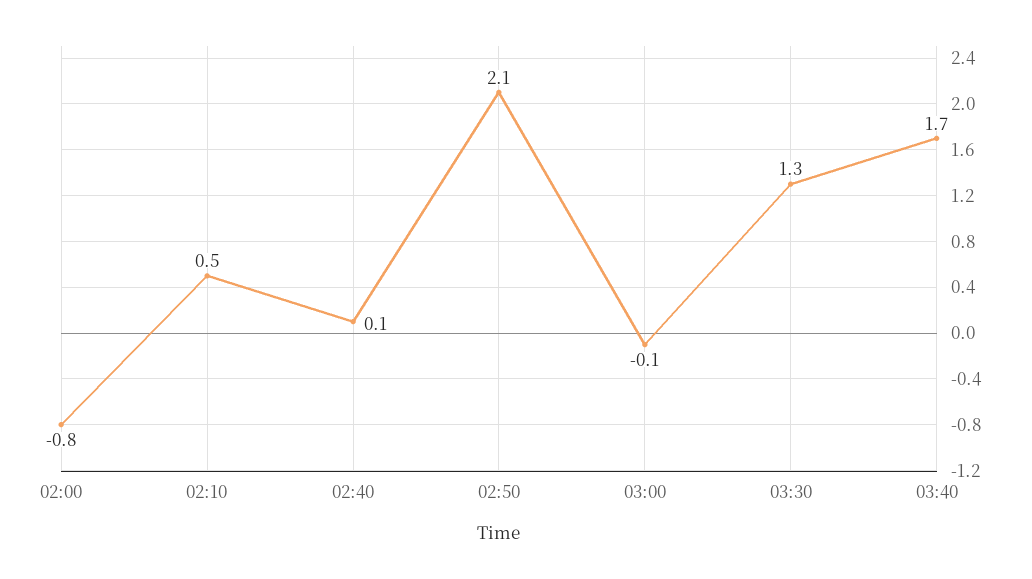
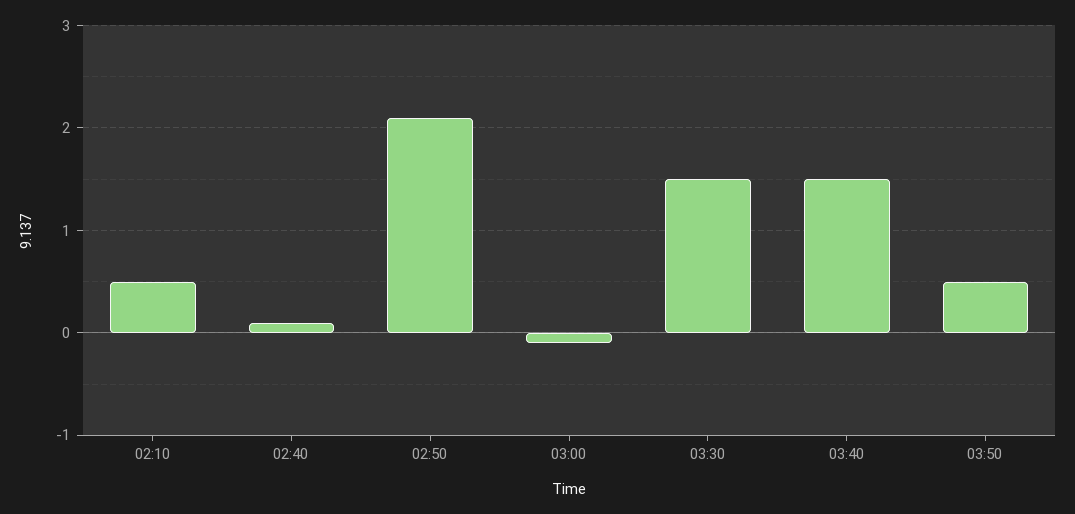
02:00: -0.8 -> none
03:30: 1.3 -> 1.5
03:40: 1.7 -> 1.5
03:50: none -> 0.5

